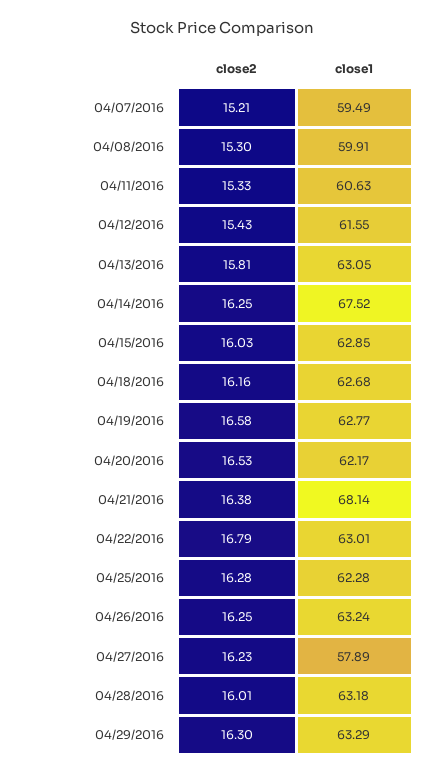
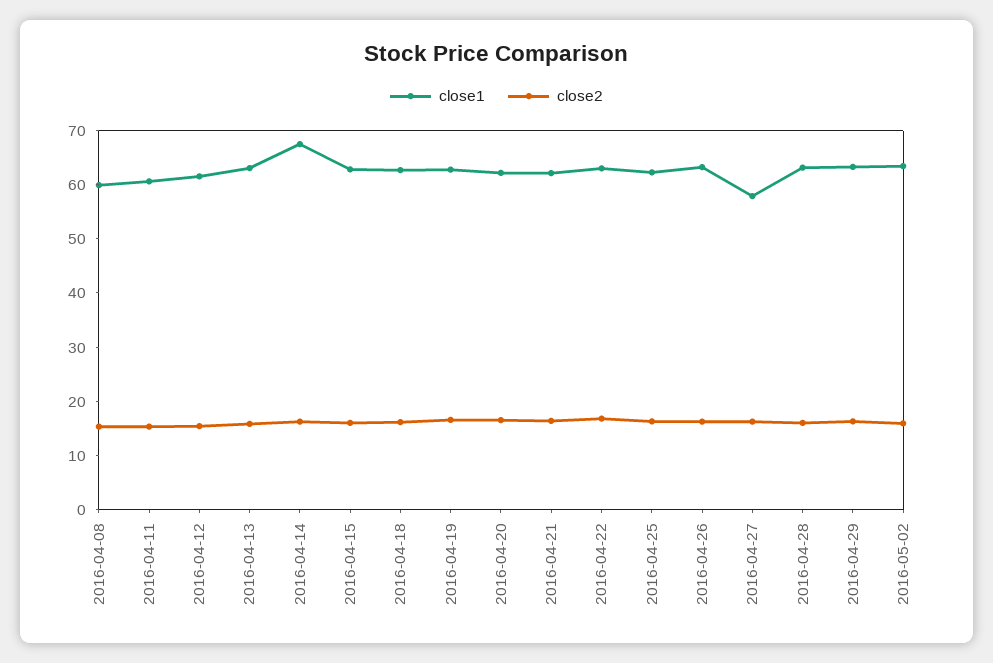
close2, 04/07/2016: 15.21 -> none
close1, 04/07/2016: 59.49 -> none
close1, 04/21/2016: 68.14 -> 62
close1, 2016-05-02: none -> 64
close2, 2016-05-02: none -> 16

